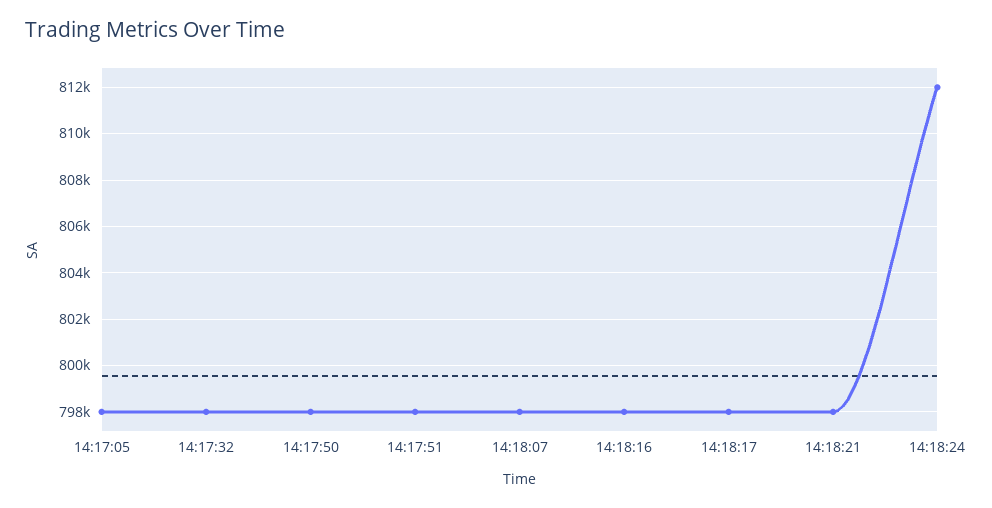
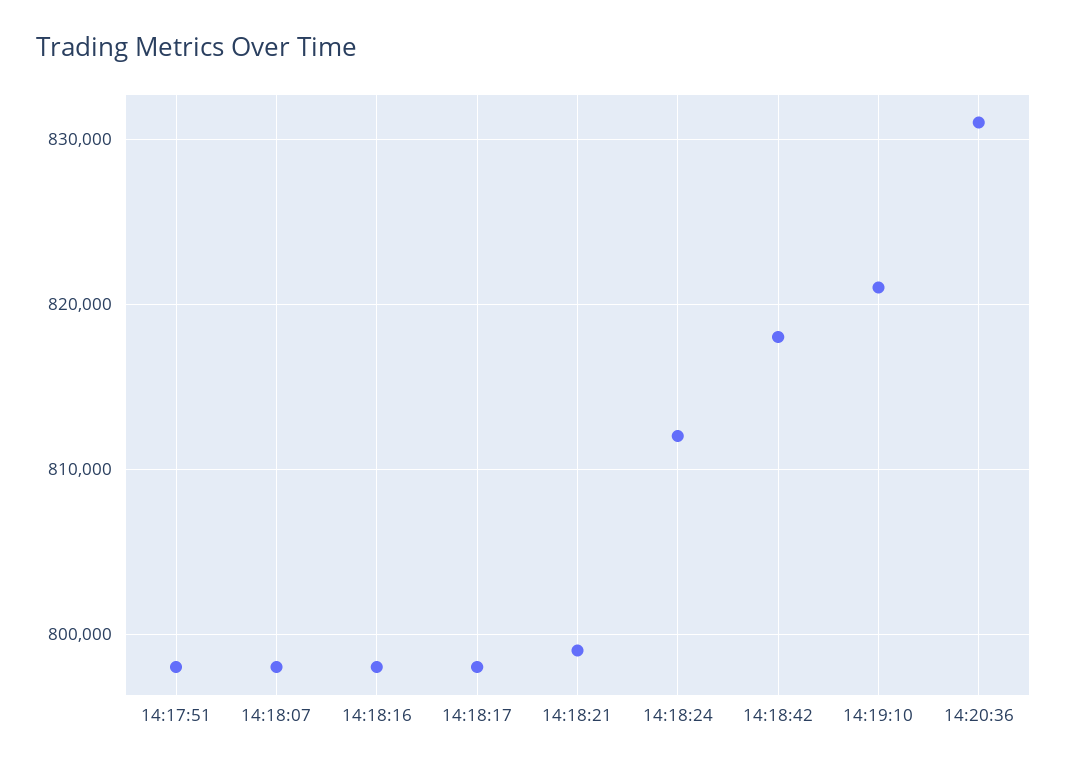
14:17:05: 798000 -> none
14:17:32: 798000 -> none
14:17:50: 798000 -> none
14:18:21: 798000 -> 799000
14:18:42: none -> 818000
14:19:10: none -> 821000
14:20:36: none -> 831000

